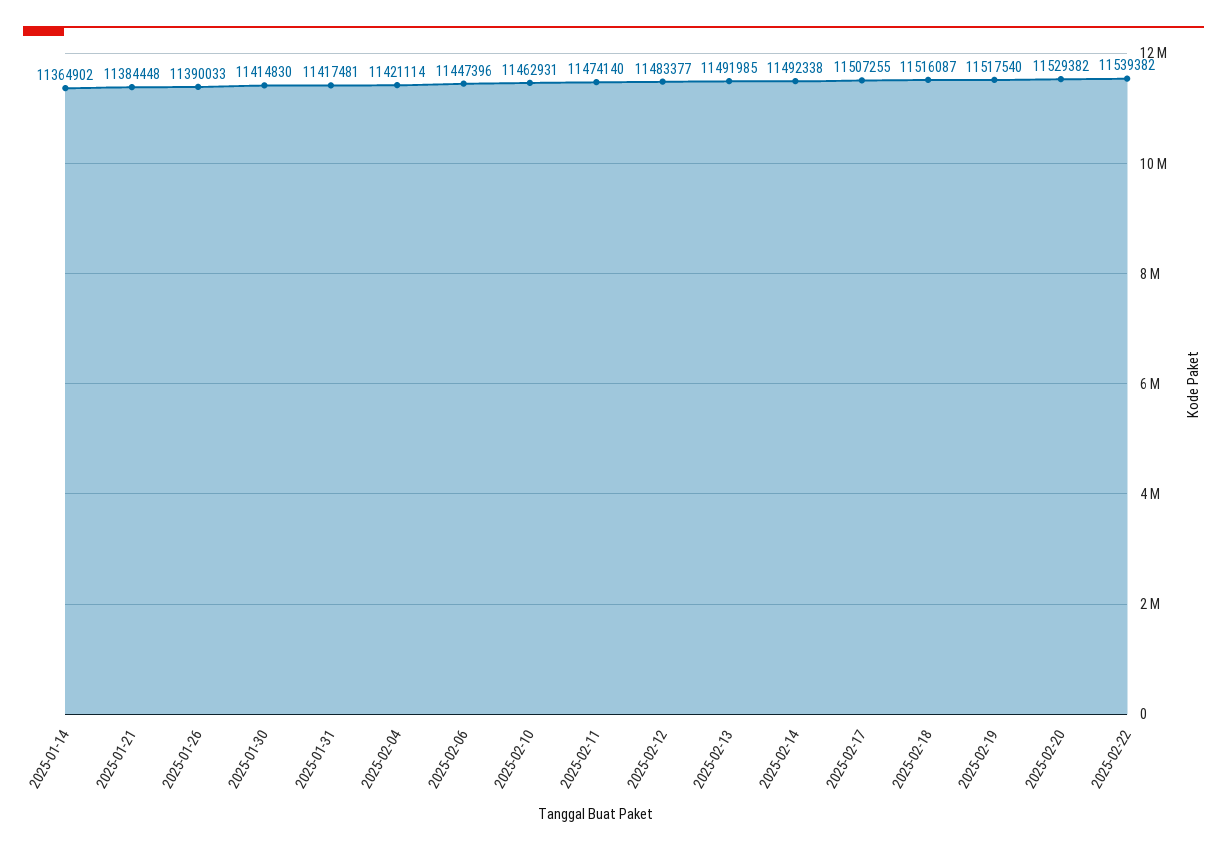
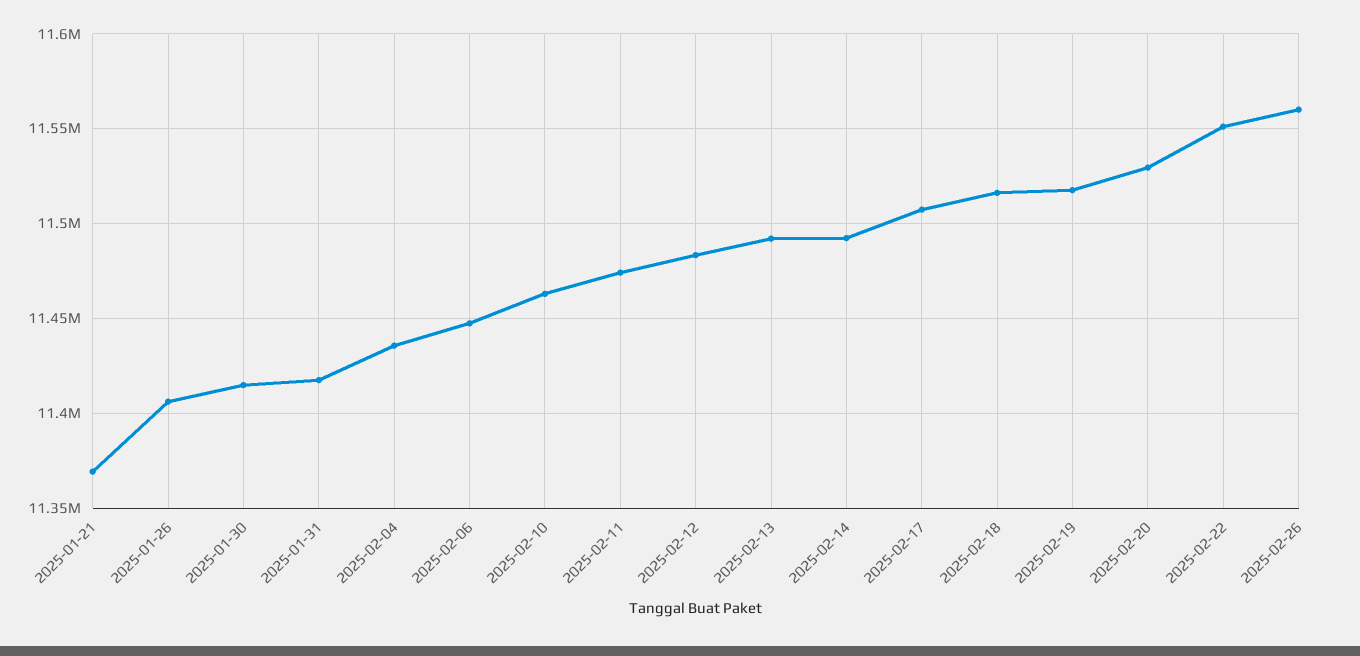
2025-01-14: 11364902 -> none
2025-01-21: 11384448 -> 11370000
2025-01-26: 11390033 -> 11405000
2025-02-04: 11421114 -> 11435000
2025-02-22: 11539382 -> 11550000
2025-02-26: none -> 11560000

